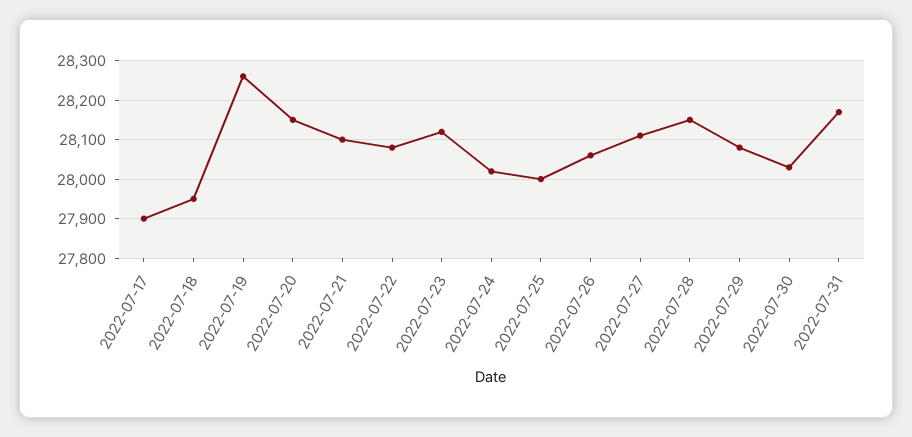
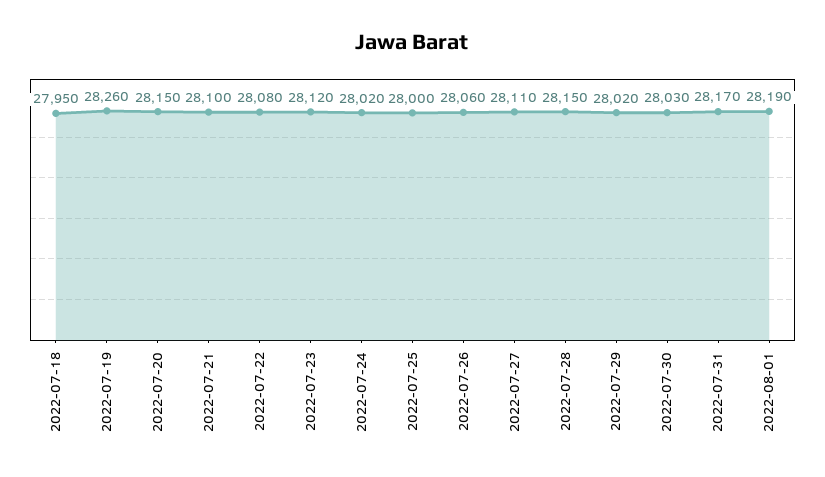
2022-07-17: 27900 -> none
2022-07-29: 28080 -> 28020
2022-08-01: none -> 28190

